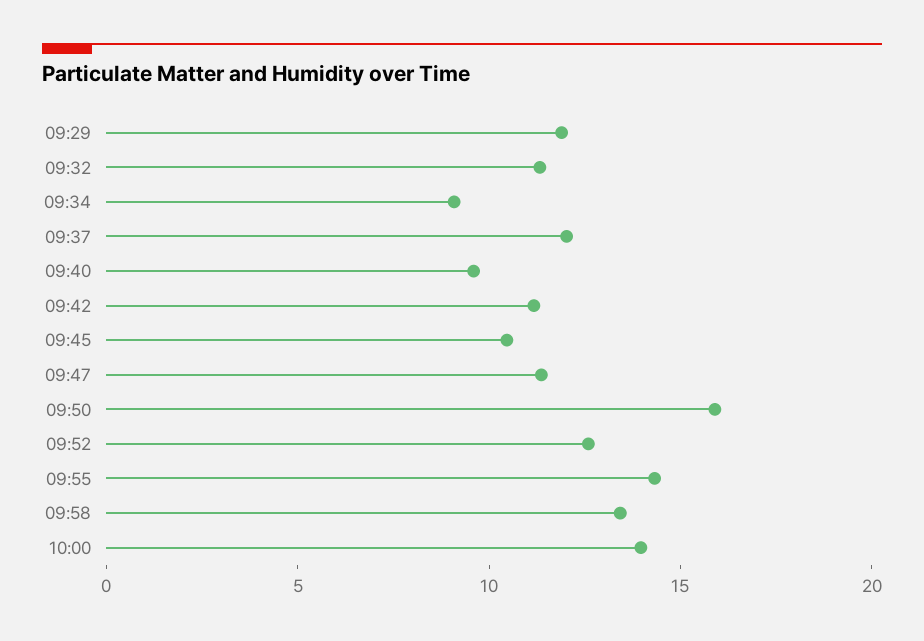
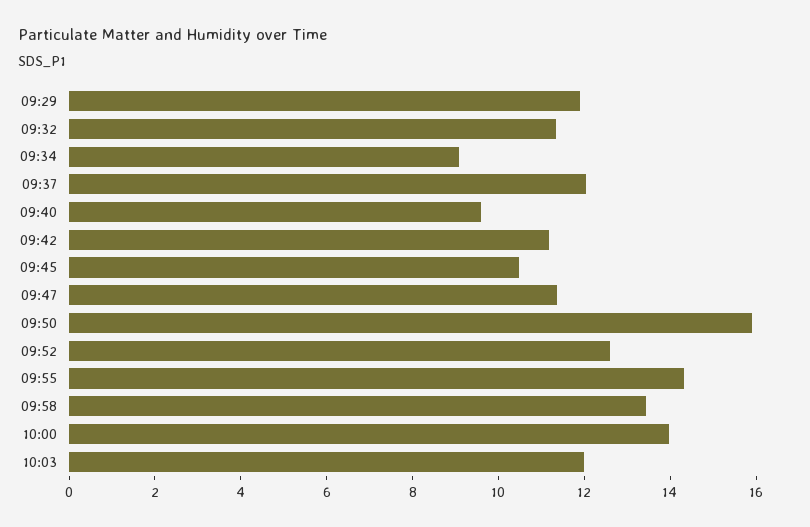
10:03: none -> 12

